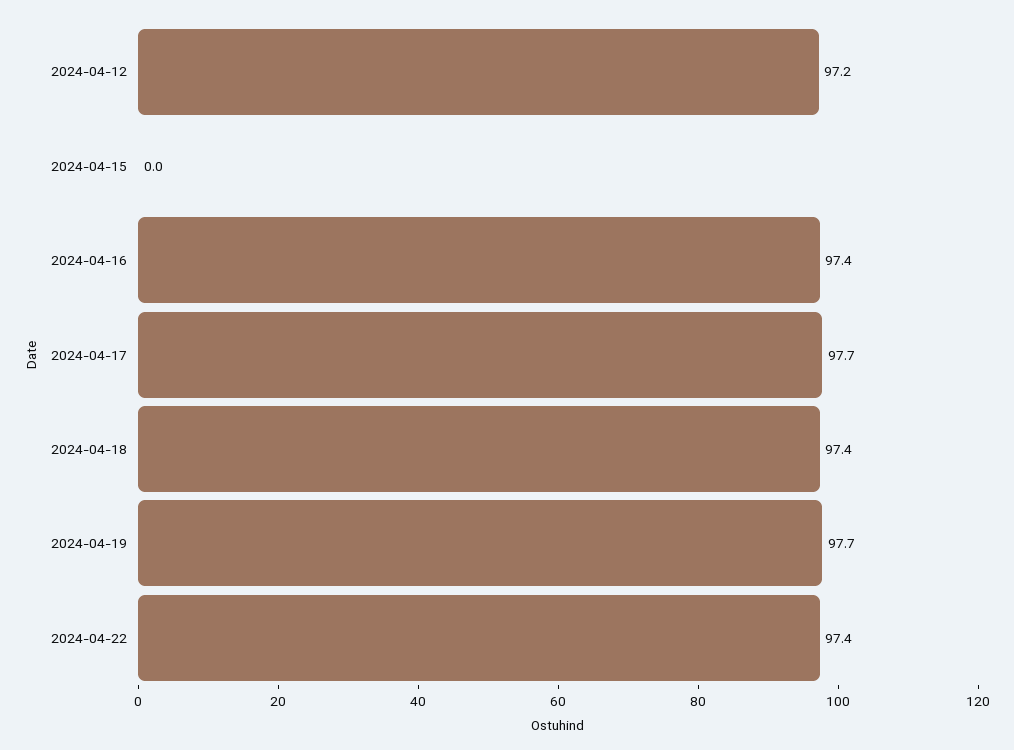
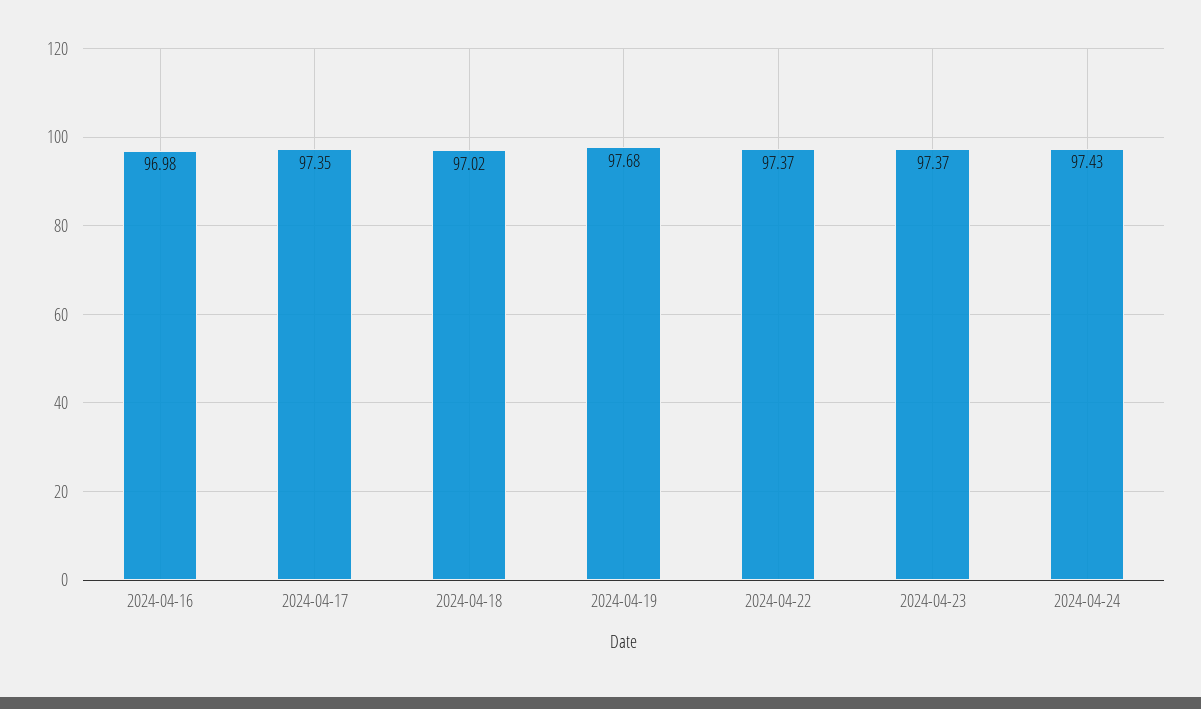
2024-04-12: 97.2 -> none
2024-04-15: 0 -> none
2024-04-16: 97.4 -> 96.98
2024-04-17: 97.7 -> 97.35
2024-04-18: 97.4 -> 97.02
2024-04-23: none -> 97.37
2024-04-24: none -> 97.43

